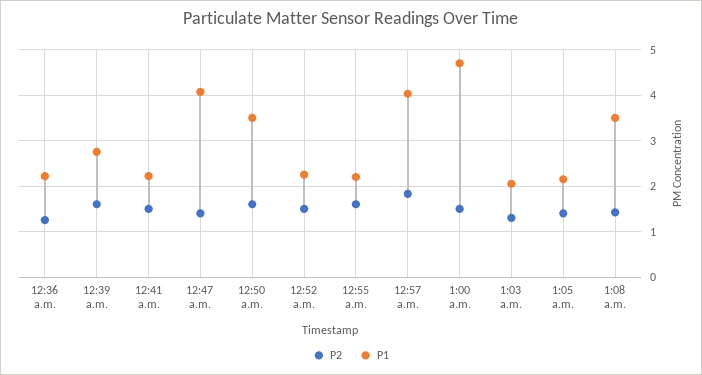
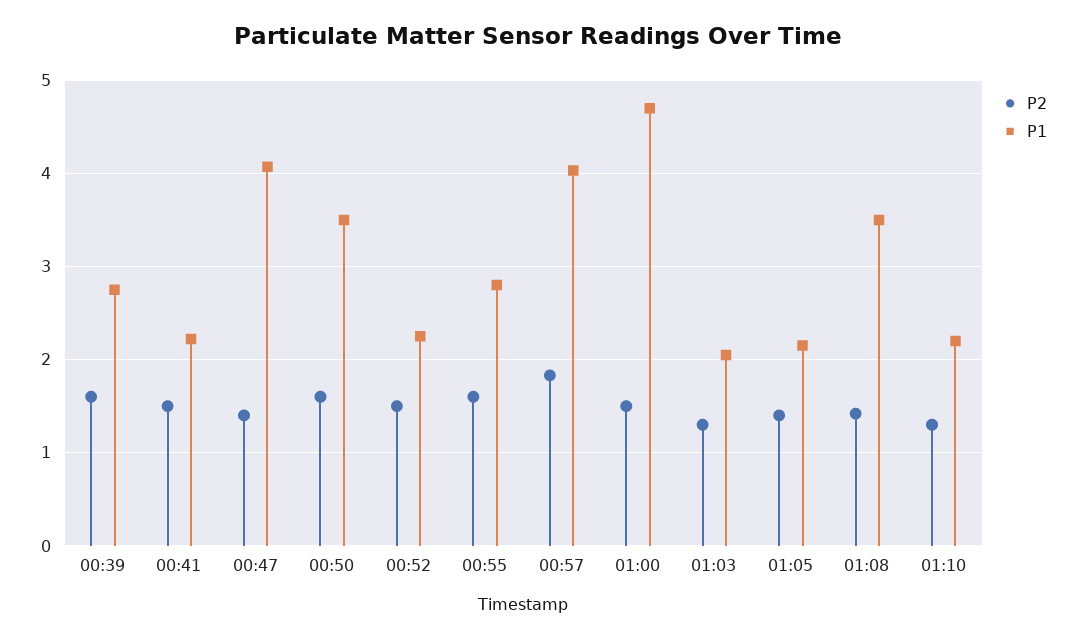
P2, 12:36 a.m.: 1.2 -> none
P1, 12:36 a.m.: 2.2 -> none
P1, 12:55 a.m.: 2.2 -> 2.8
P2, 01:10: none -> 1.3
P1, 01:10: none -> 2.2

